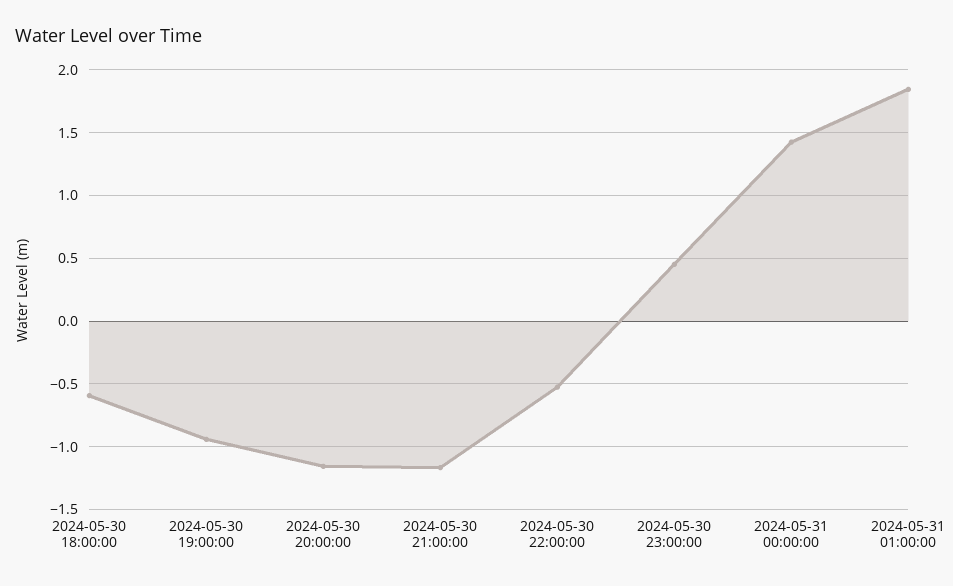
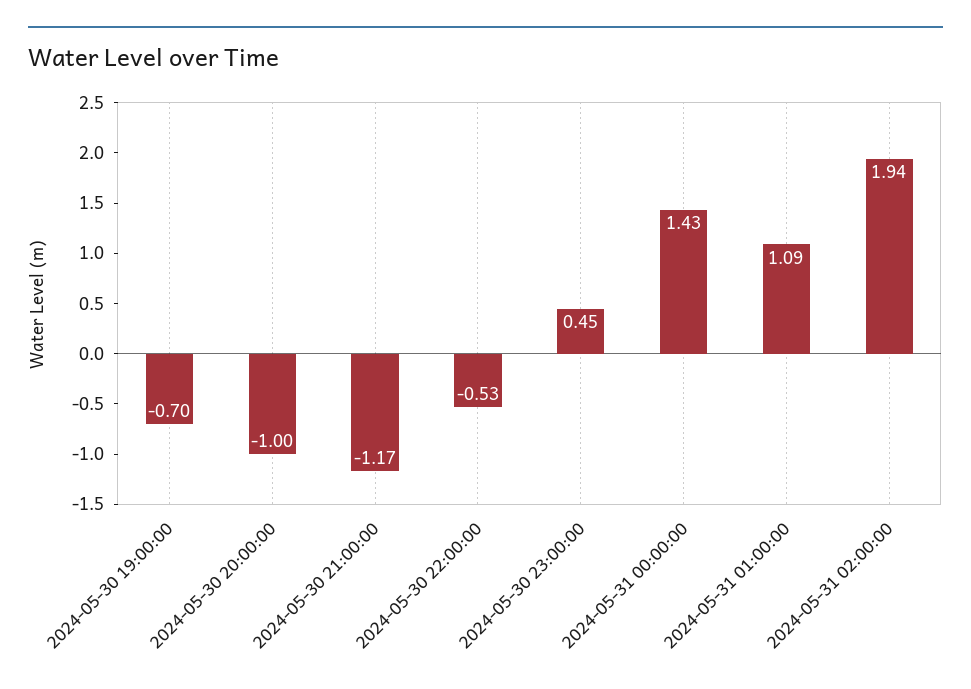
2024-05-30 18:00:00: -0.6 -> none
2024-05-30 19:00:00: -0.95 -> -0.7
2024-05-30 20:00:00: -1.15 -> -1
2024-05-31 01:00:00: 1.85 -> 1.09
2024-05-31 02:00:00: none -> 1.94

